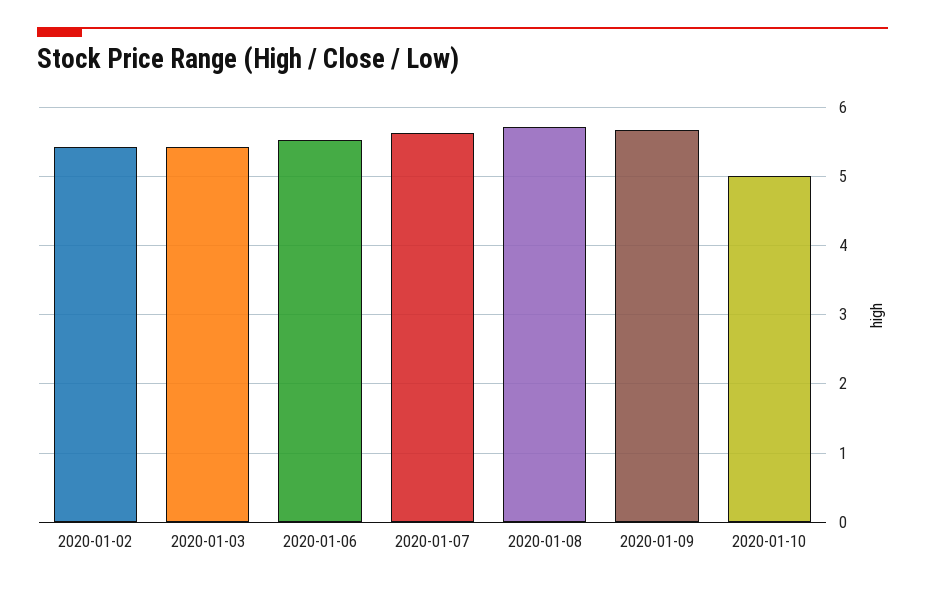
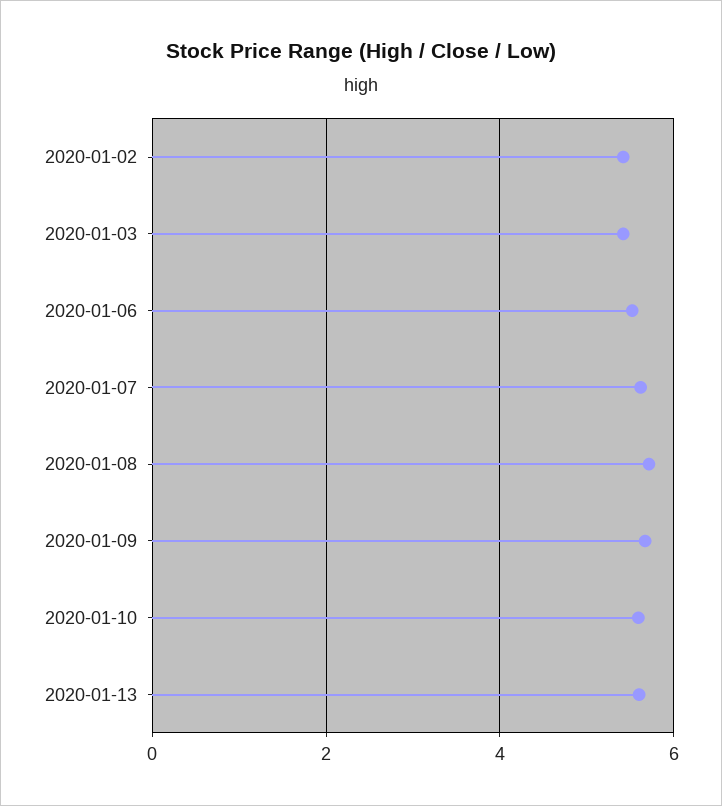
2020-01-10: 5 -> 5.6
2020-01-13: none -> 5.6

